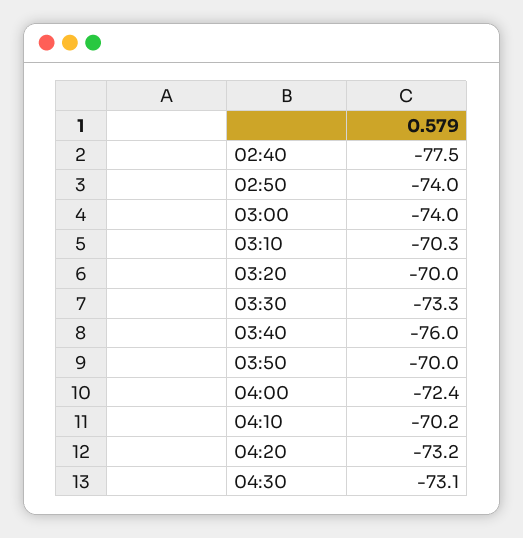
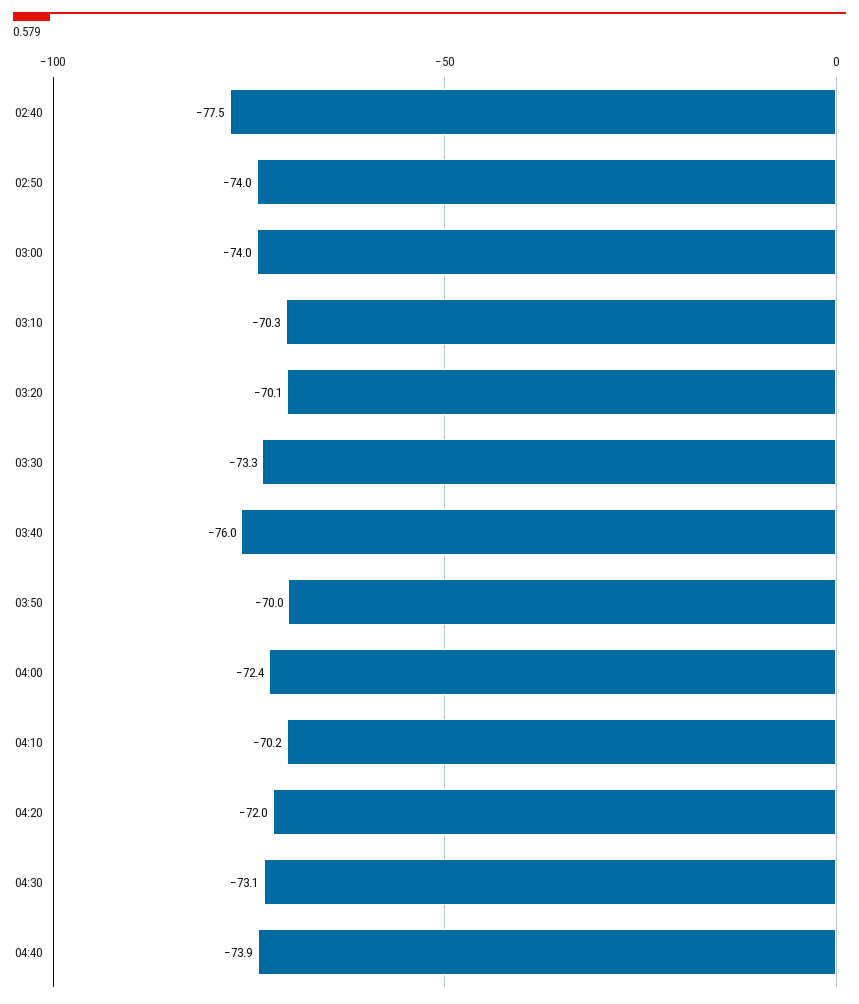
03:20: -70 -> -70.1
04:20: -73.2 -> -72
04:40: none -> -73.9

